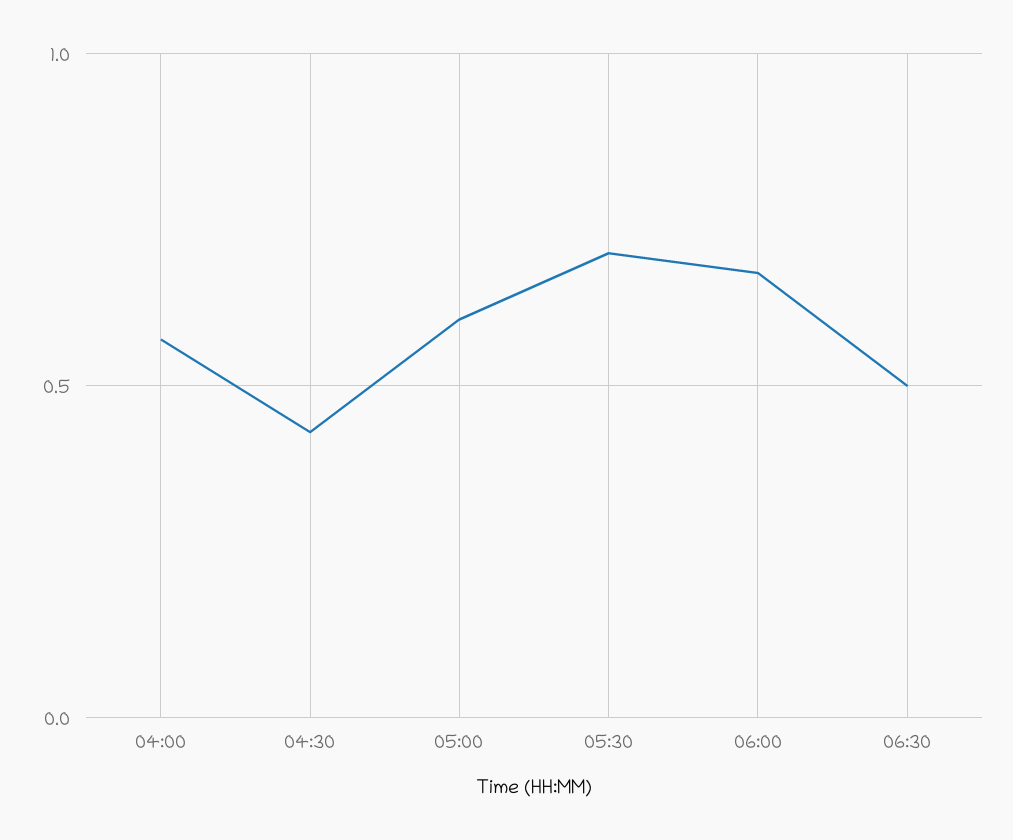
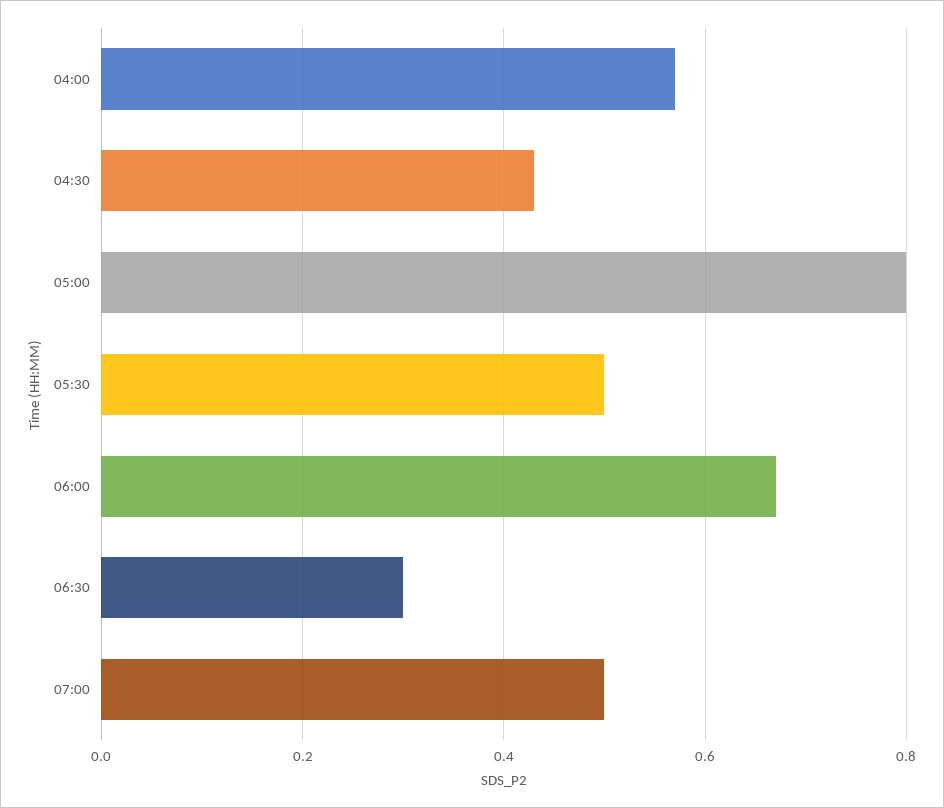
05:00: 0.6 -> 0.8
05:30: 0.7 -> 0.5
06:30: 0.5 -> 0.3
07:00: none -> 0.5

